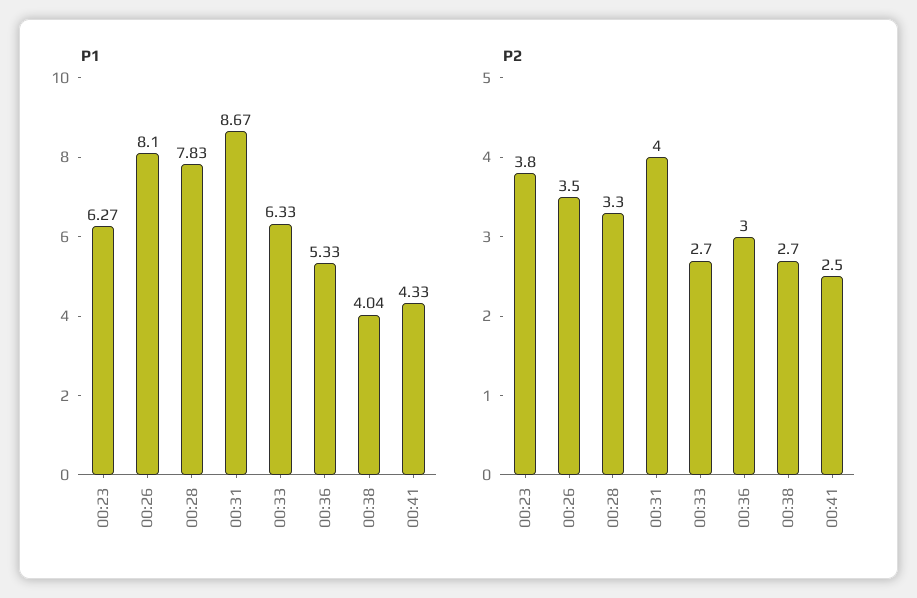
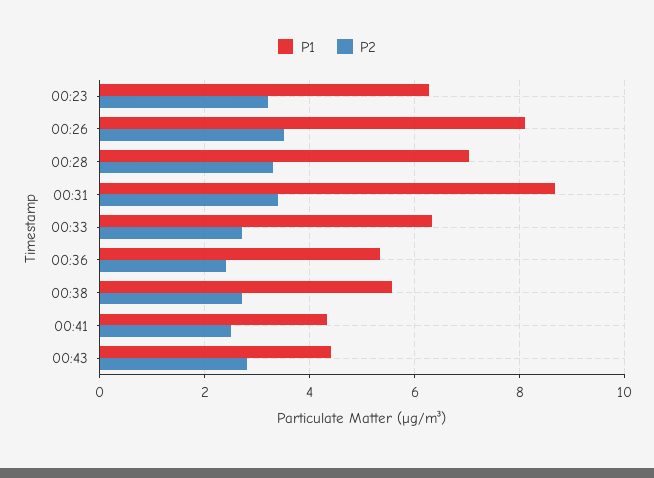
P1, 00:28: 7.83 -> 7
P1, 00:38: 4.04 -> 5.6
P2, 00:23: 3.8 -> 3.2
P2, 00:31: 4 -> 3.4
P2, 00:36: 3 -> 2.4
P1, 00:43: none -> 4.4
P2, 00:43: none -> 2.8

